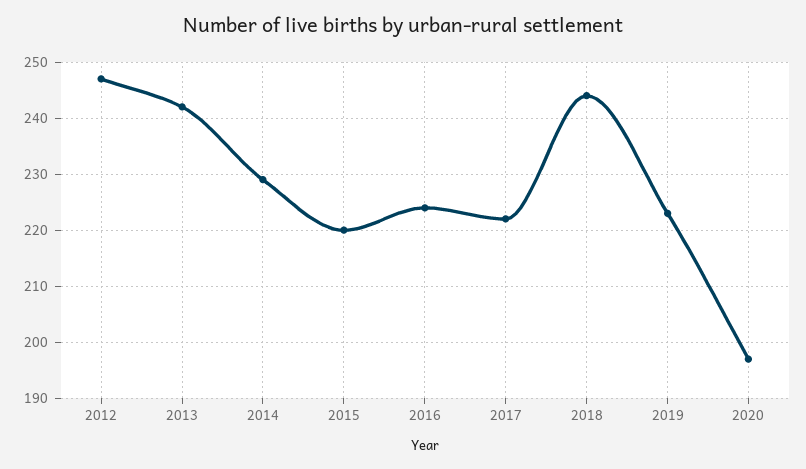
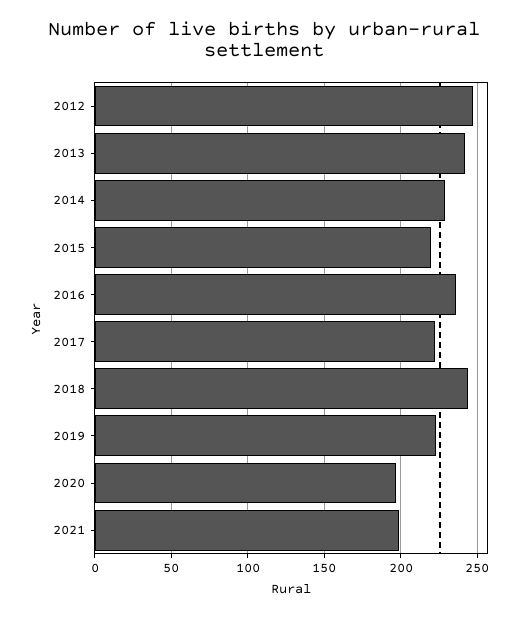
2016: 225 -> 235
2021: none -> 200

